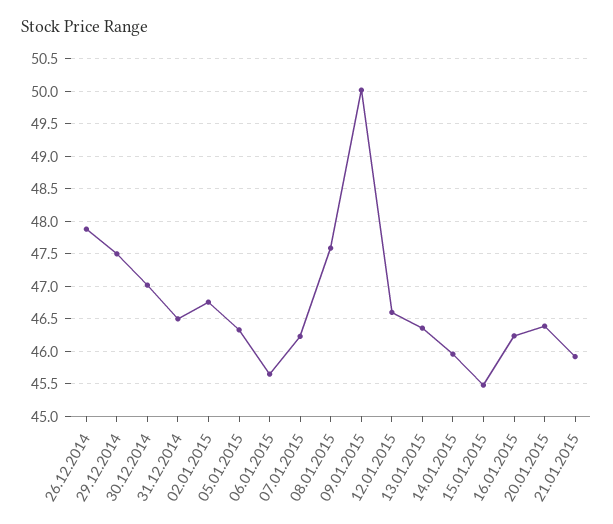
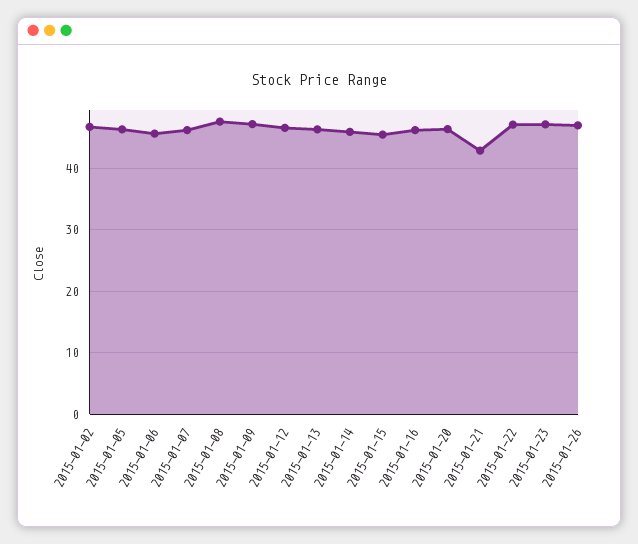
26.12.2014: 47.9 -> none
29.12.2014: 47.5 -> none
30.12.2014: 47 -> none
31.12.2014: 46.5 -> none
09.01.2015: 50 -> 47
21.01.2015: 45.9 -> 43
2015-01-22: none -> 47
2015-01-23: none -> 47
2015-01-26: none -> 47

